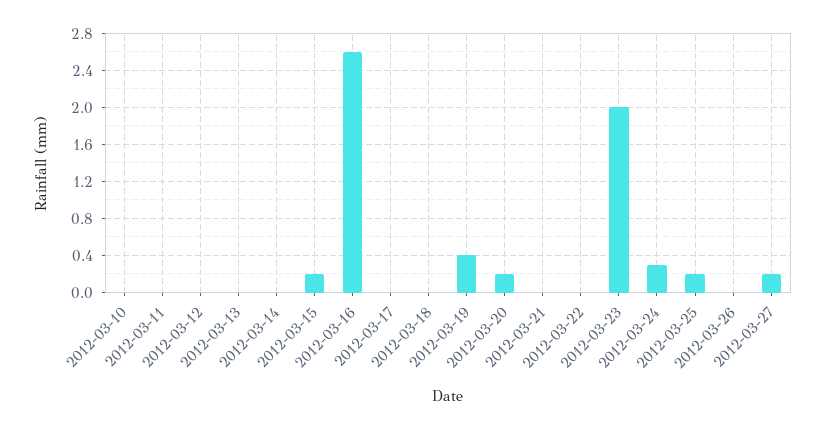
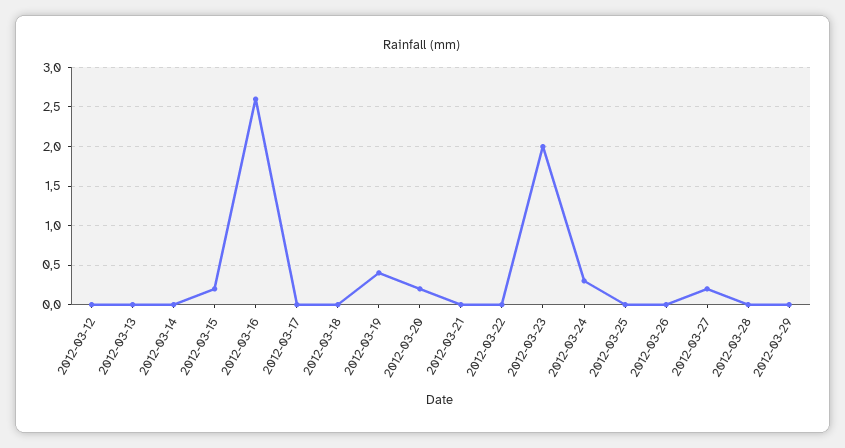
2012-03-10: 0 -> none
2012-03-11: 0 -> none
2012-03-25: 0.2 -> 0
2012-03-28: none -> 0
2012-03-29: none -> 0

